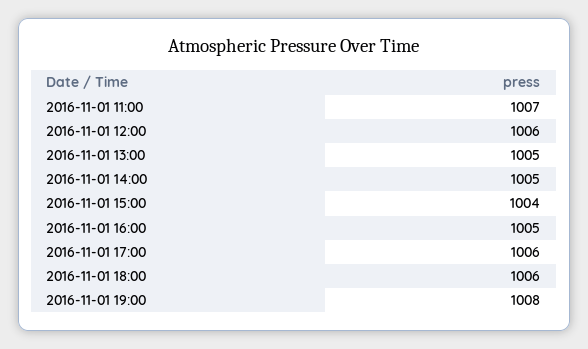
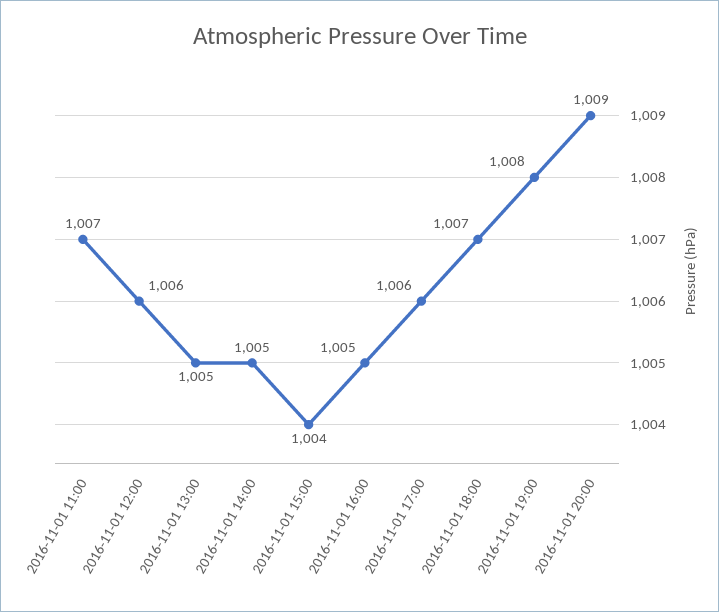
2016-11-01 18:00: 1006 -> 1007
2016-11-01 20:00: none -> 1009

